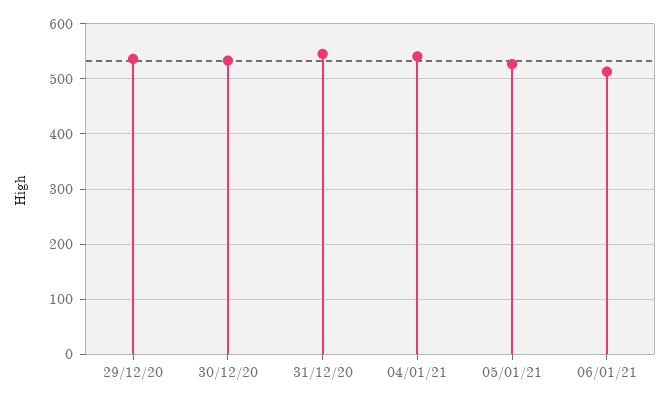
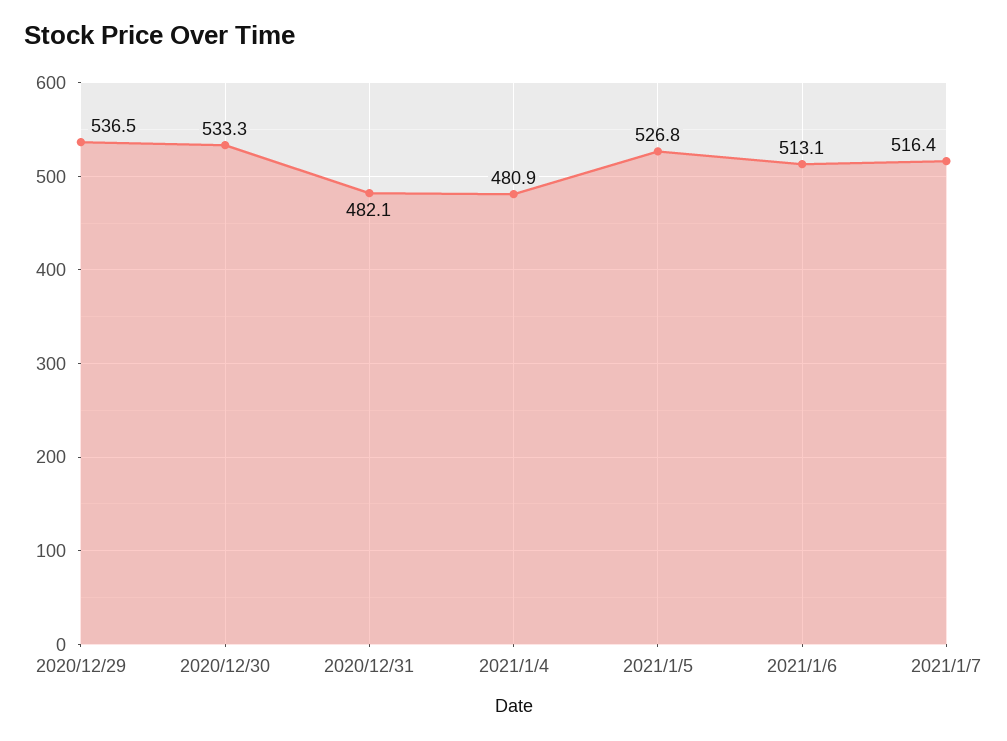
31/12/20: 540 -> 482.1
04/01/21: 540 -> 480.9
2021/1/7: none -> 516.4

